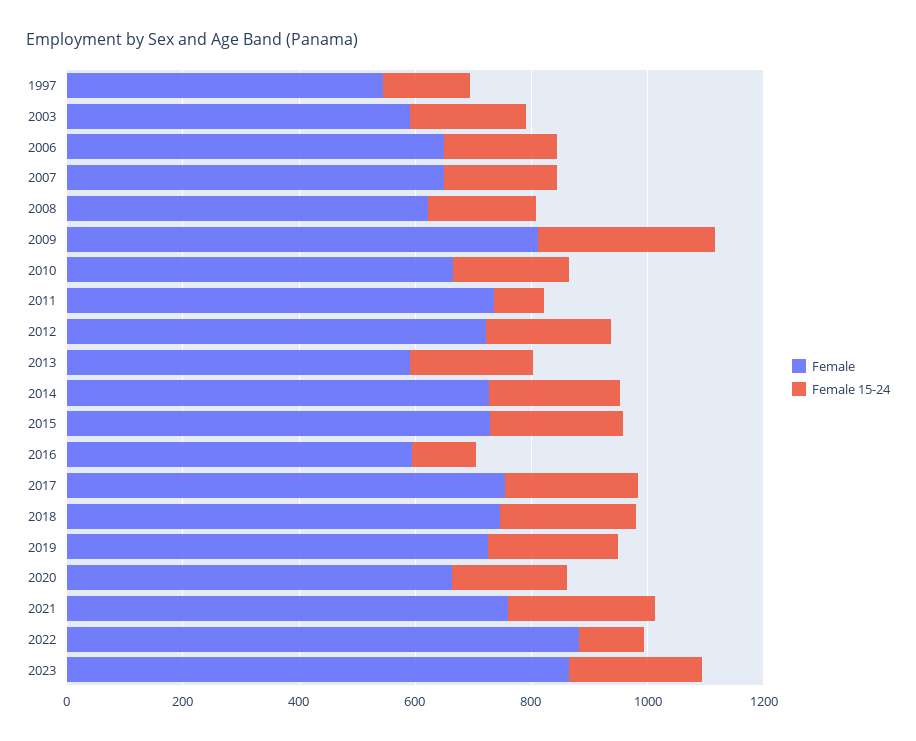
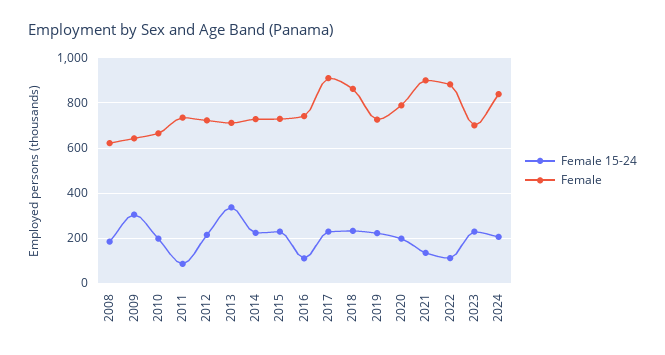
Female, 1997: 550 -> none
Female 15-24, 1997: 150 -> none
Female, 2003: 600 -> none
Female 15-24, 2003: 200 -> none
Female, 2006: 650 -> none
Female 15-24, 2006: 200 -> none
Female, 2007: 650 -> none
Female 15-24, 2007: 200 -> none
Female, 2009: 800 -> 650
Female, 2013: 600 -> 700
Female 15-24, 2013: 200 -> 350
Female, 2016: 600 -> 750
Female, 2017: 750 -> 900
Female, 2018: 750 -> 850
Female, 2020: 650 -> 800
Female, 2021: 750 -> 900
Female 15-24, 2021: 250 -> 150
Female, 2023: 850 -> 700
Female 15-24, 2024: none -> 200
Female, 2024: none -> 850

